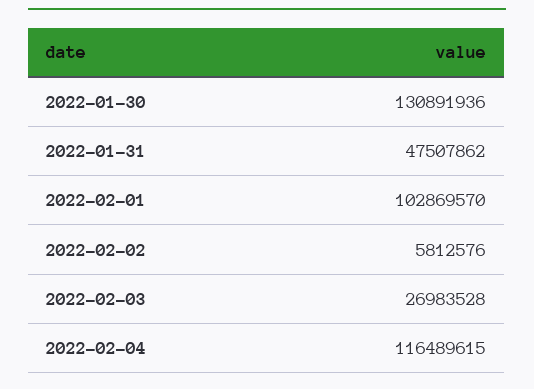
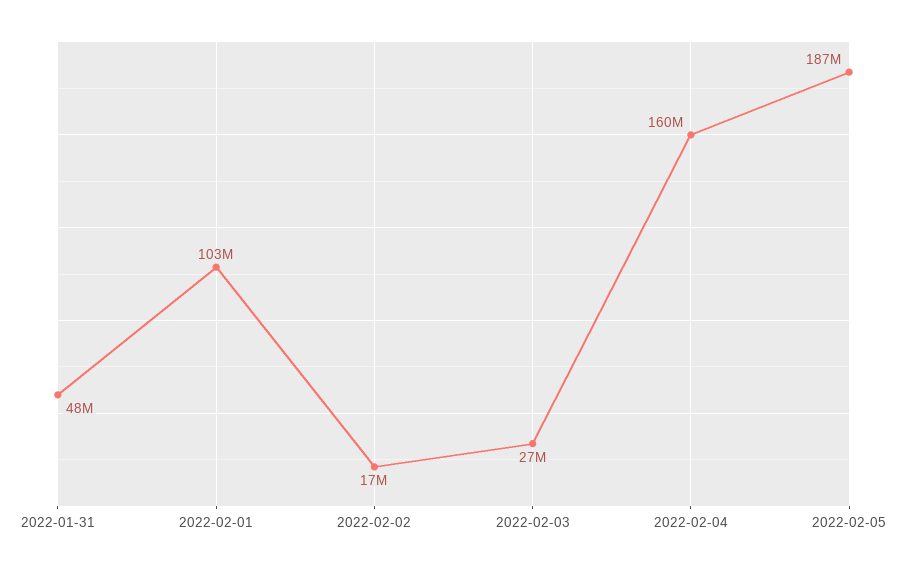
2022-01-30: 130891936 -> none
2022-02-02: 5812576 -> 17000000
2022-02-04: 116489615 -> 160000000
2022-02-05: none -> 187000000

